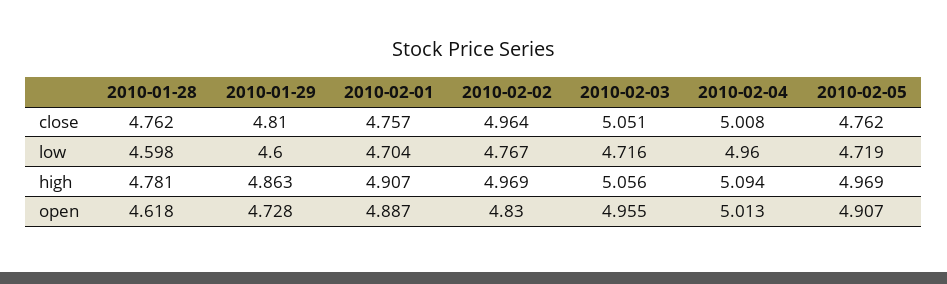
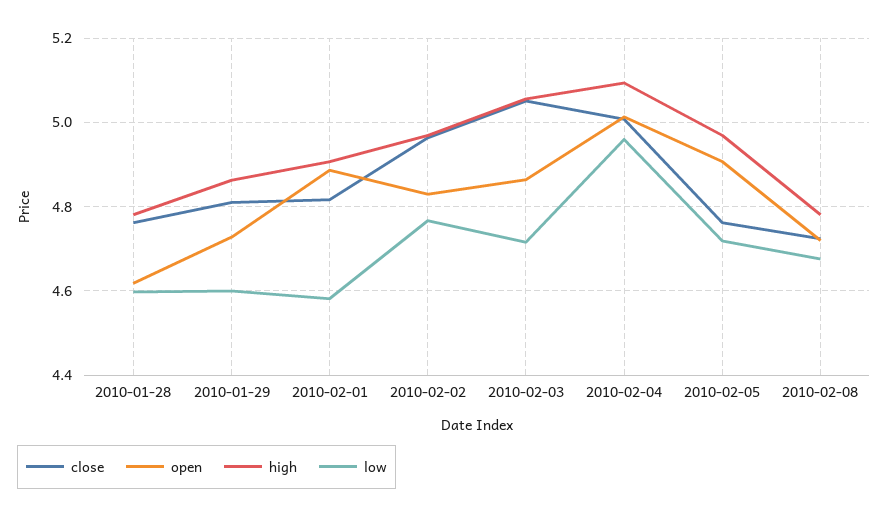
close, 2010-02-01: 4.757 -> 4.82
low, 2010-02-01: 4.704 -> 4.58
open, 2010-02-03: 4.955 -> 4.86
close, 2010-02-08: none -> 4.72
open, 2010-02-08: none -> 4.72
high, 2010-02-08: none -> 4.78
low, 2010-02-08: none -> 4.68

